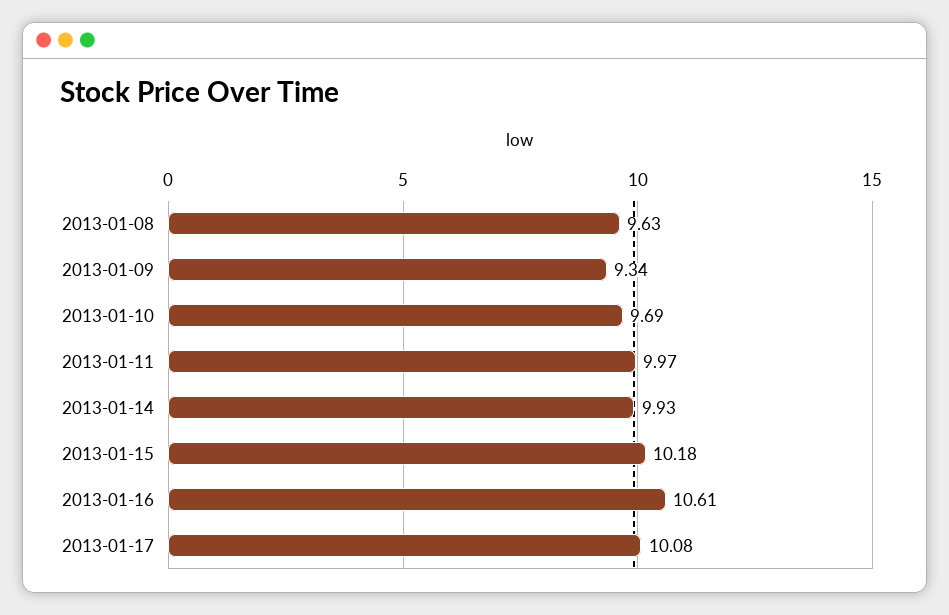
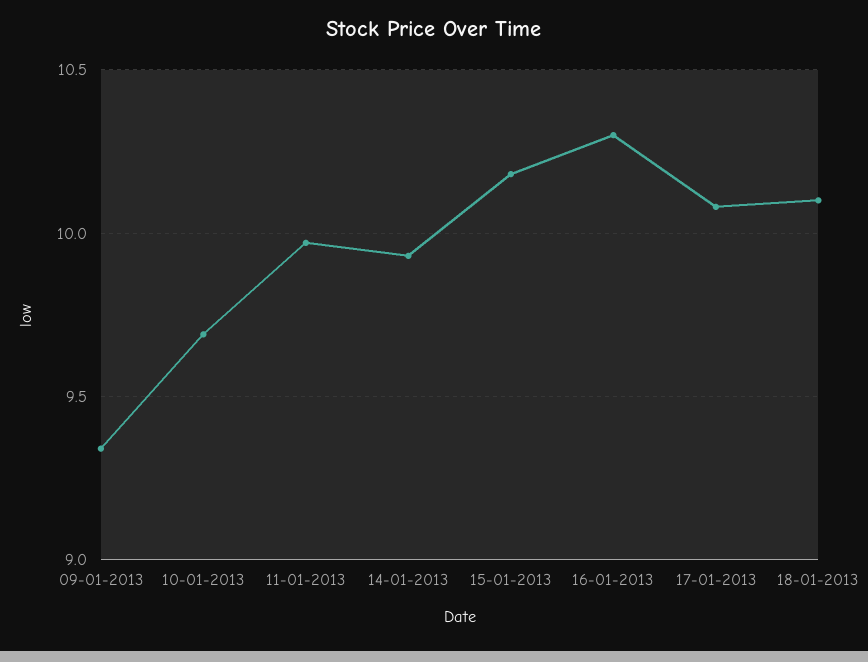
2013-01-08: 9.63 -> none
2013-01-16: 10.61 -> 10.3
18-01-2013: none -> 10.1

